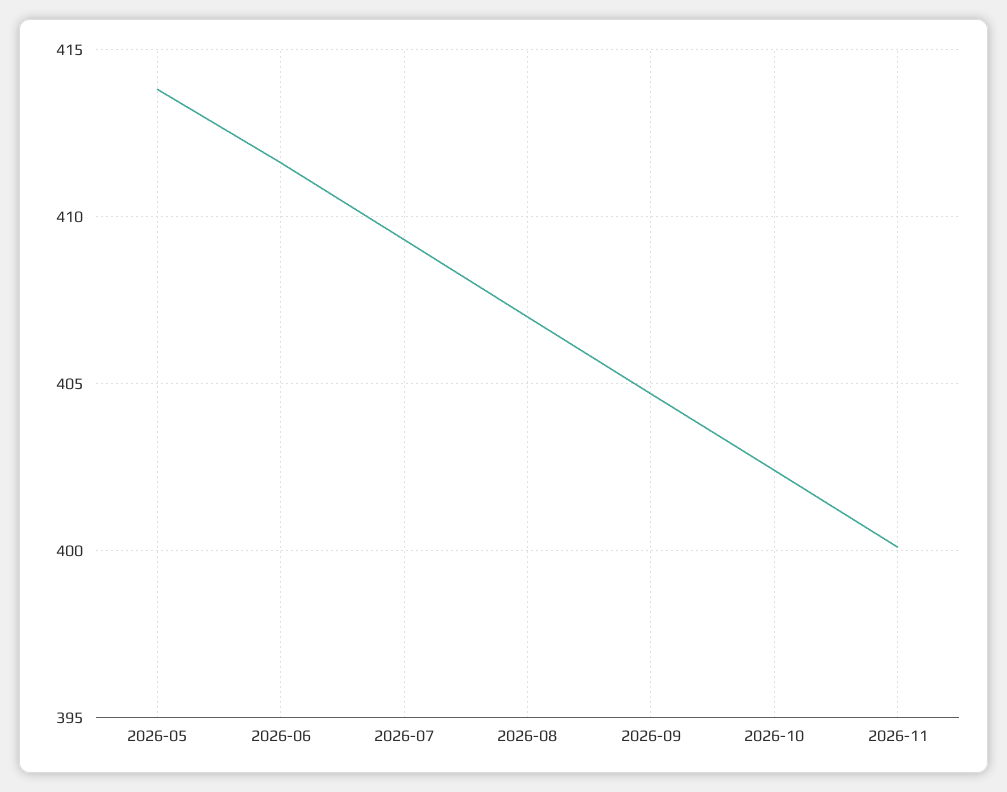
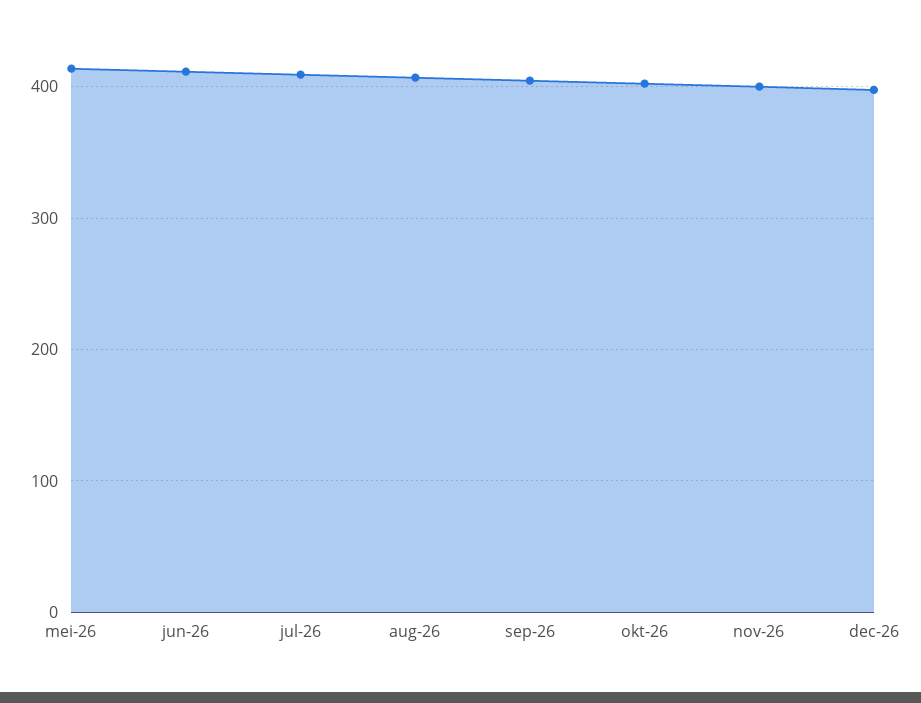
dec-26: none -> 400

